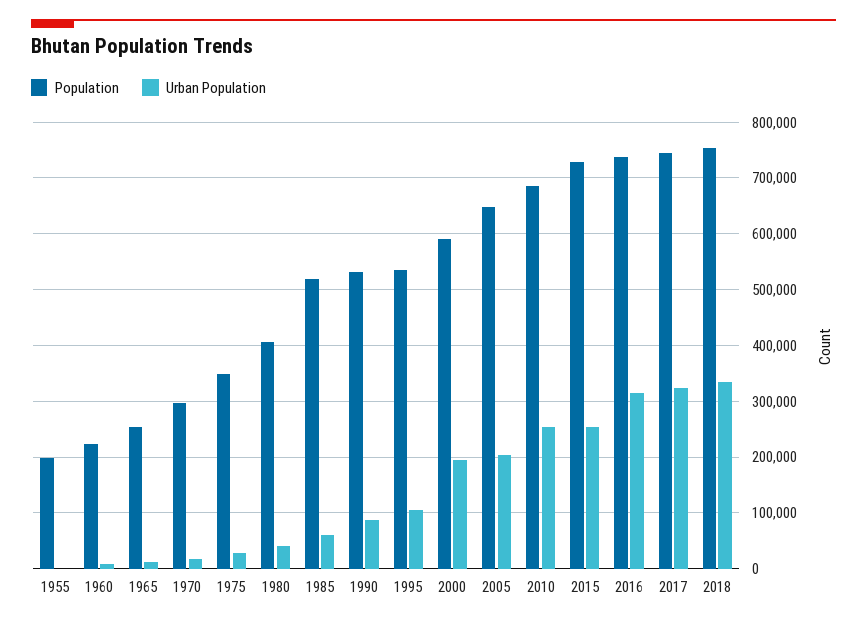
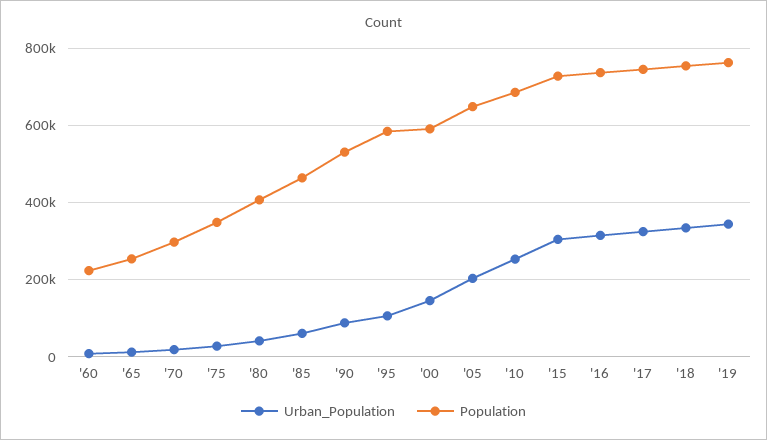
Population, 1955: 200000 -> none
Urban Population, 1955: 0 -> none
Population, 1985: 520000 -> 460000
Population, 1995: 540000 -> 580000
Urban Population, 2000: 200000 -> 140000
Urban Population, 2015: 260000 -> 300000
Urban Population, '19: none -> 340000
Population, '19: none -> 760000

